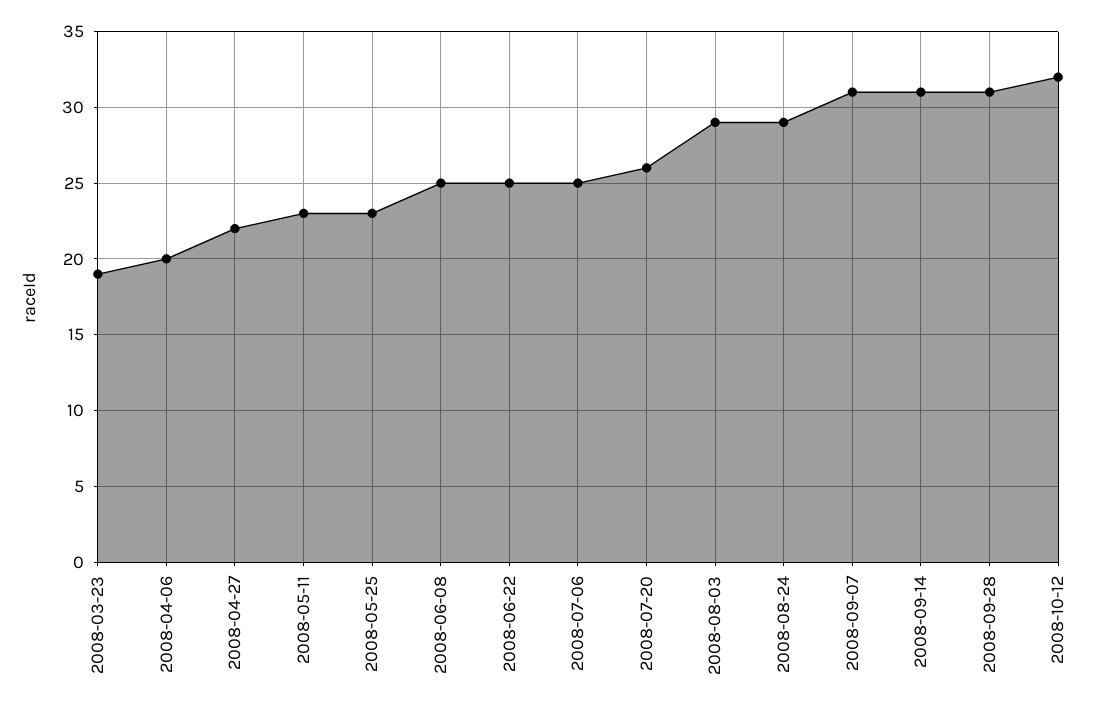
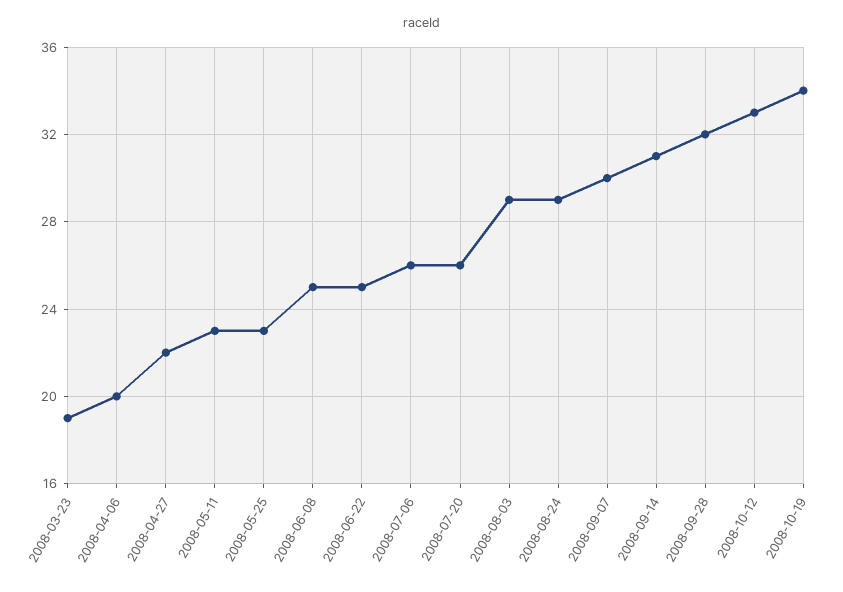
2008-07-06: 25 -> 26
2008-09-07: 31 -> 30
2008-09-28: 31 -> 32
2008-10-12: 32 -> 33
2008-10-19: none -> 34

